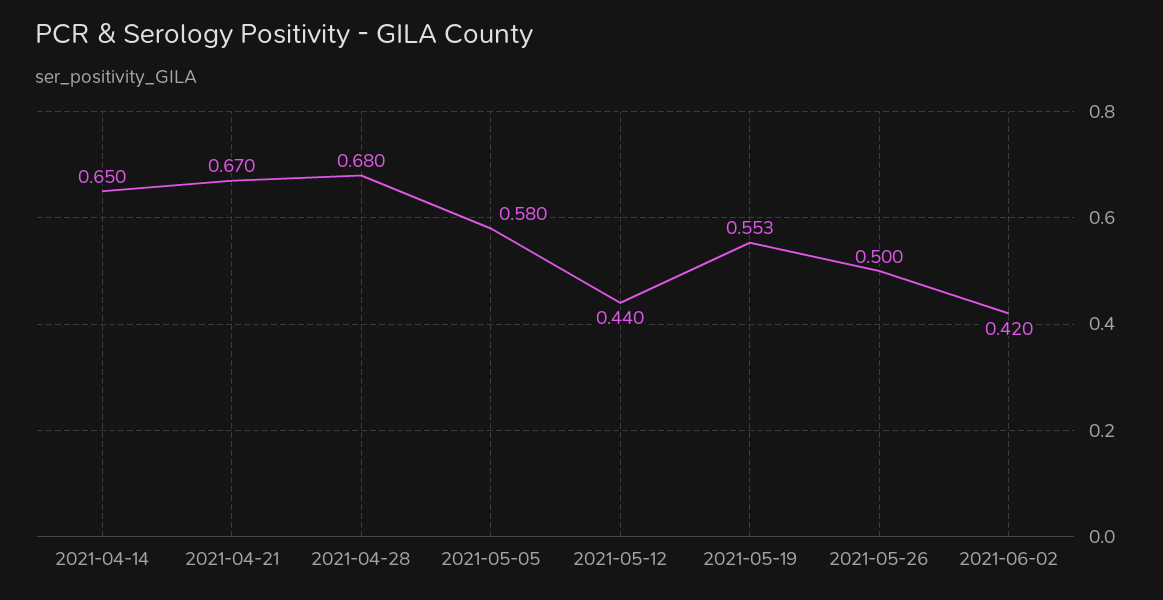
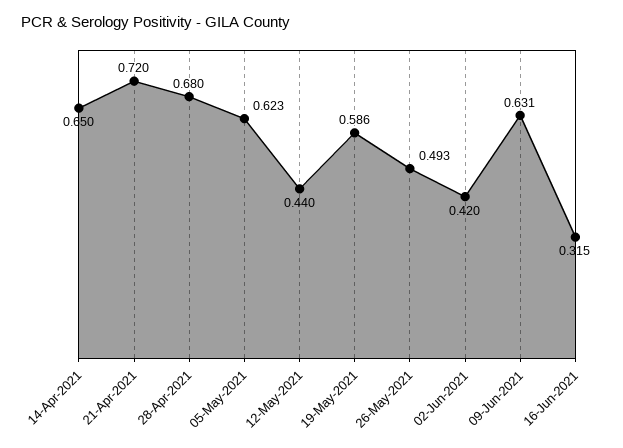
2021-04-21: 0.67 -> 0.72
2021-05-05: 0.58 -> 0.623
2021-05-19: 0.553 -> 0.586
2021-05-26: 0.5 -> 0.493
09-Jun-2021: none -> 0.631
16-Jun-2021: none -> 0.315

